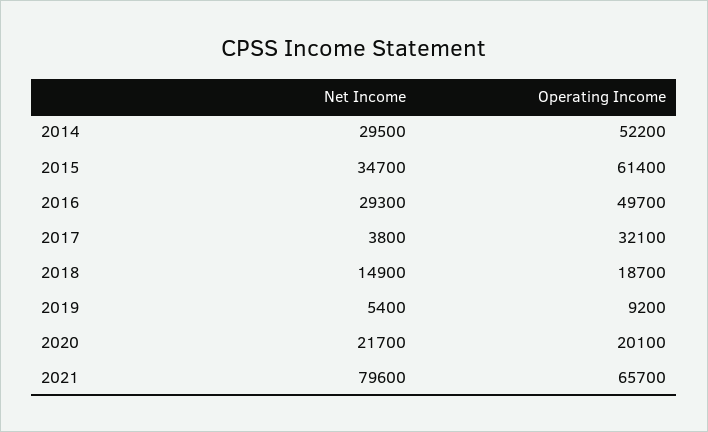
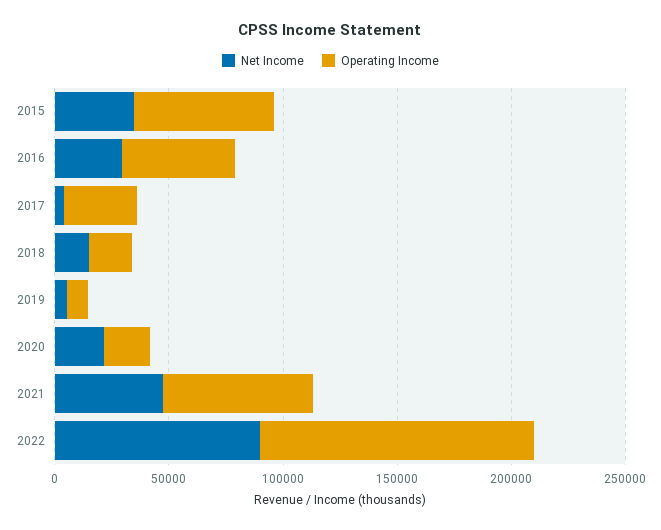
Net Income, 2014: 29500 -> none
Operating Income, 2014: 52200 -> none
Net Income, 2021: 79600 -> 50000
Net Income, 2022: none -> 90000
Operating Income, 2022: none -> 120000

